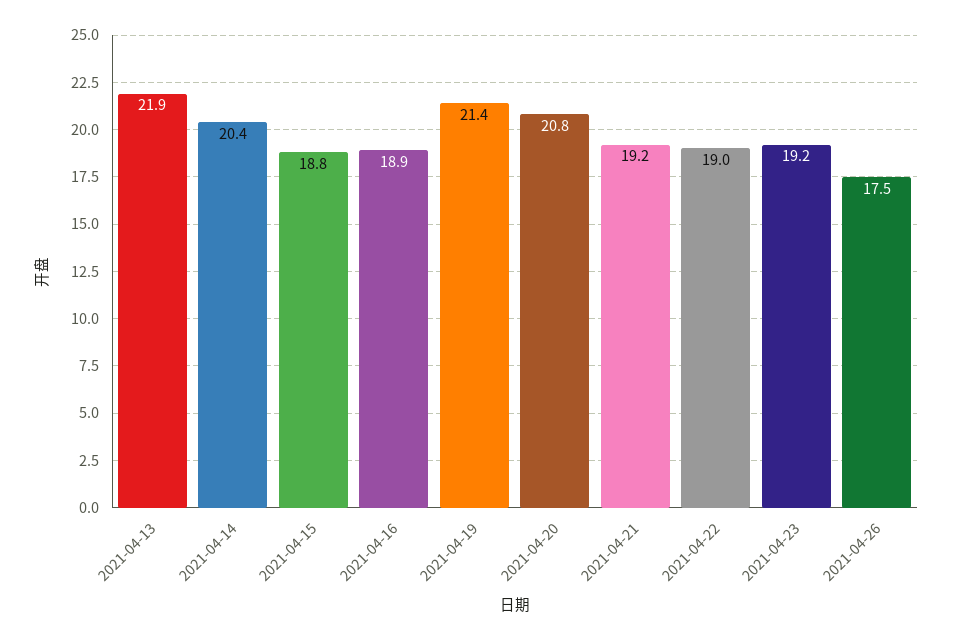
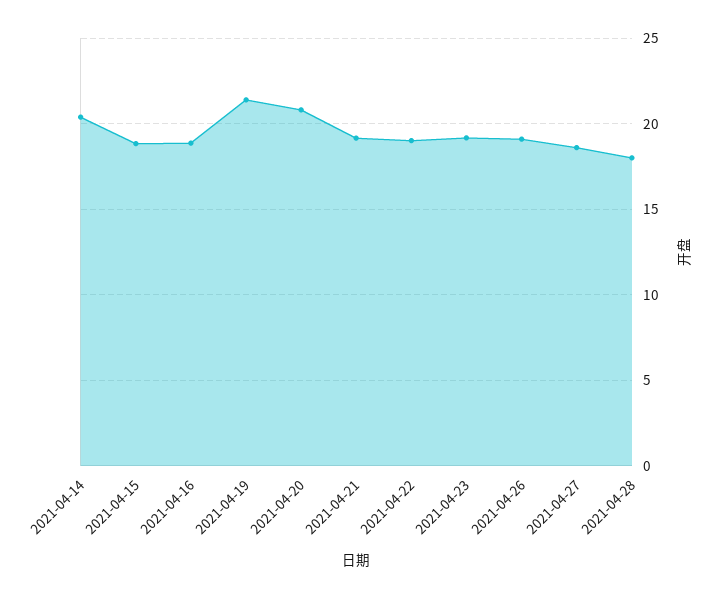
2021-04-13: 21.9 -> none
2021-04-26: 17.5 -> 19
2021-04-27: none -> 18.5
2021-04-28: none -> 18

